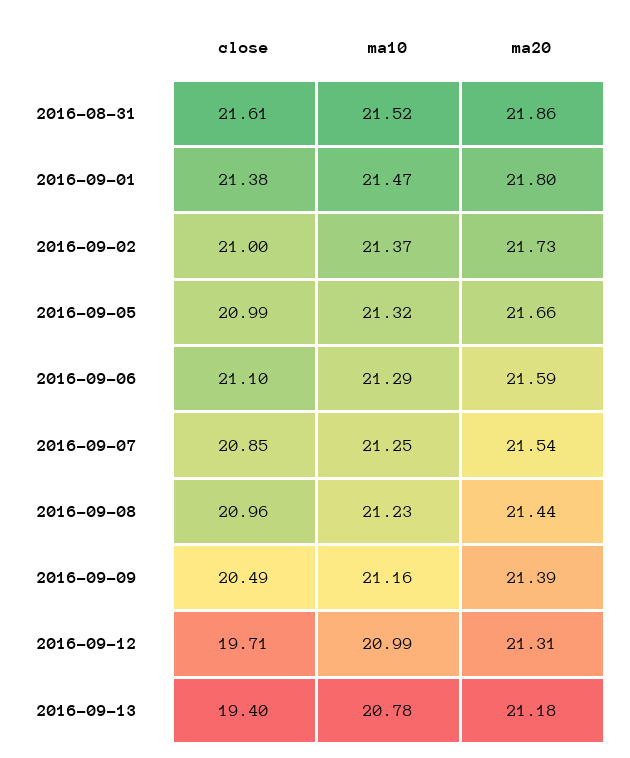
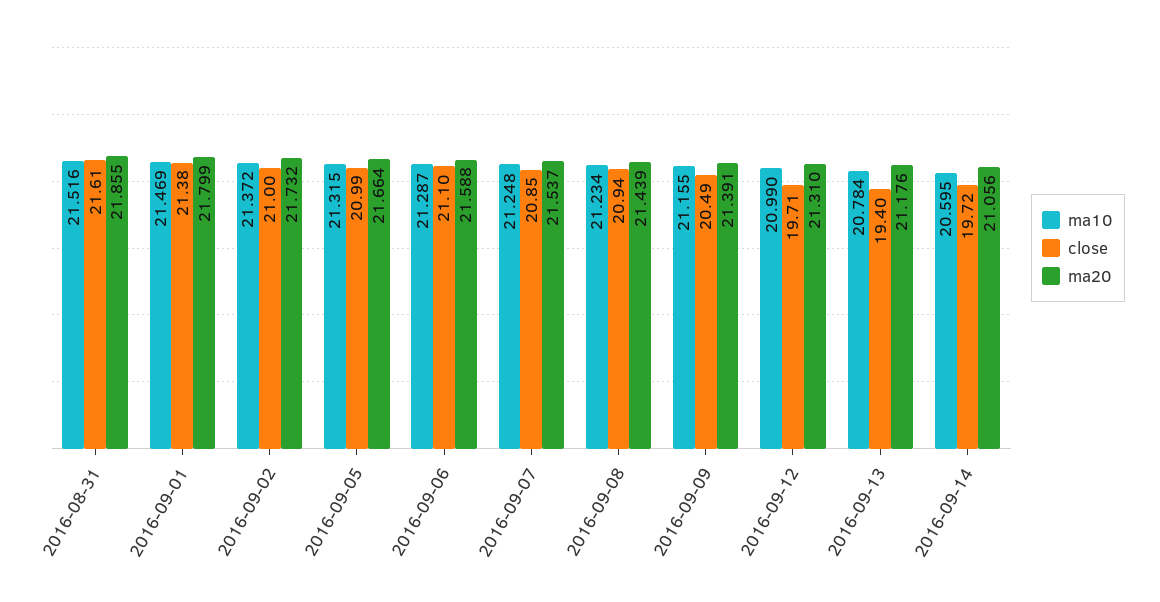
close, 2016-09-08: 20.96 -> 20.94
ma10, 2016-09-14: none -> 20.595
close, 2016-09-14: none -> 19.72
ma20, 2016-09-14: none -> 21.056

